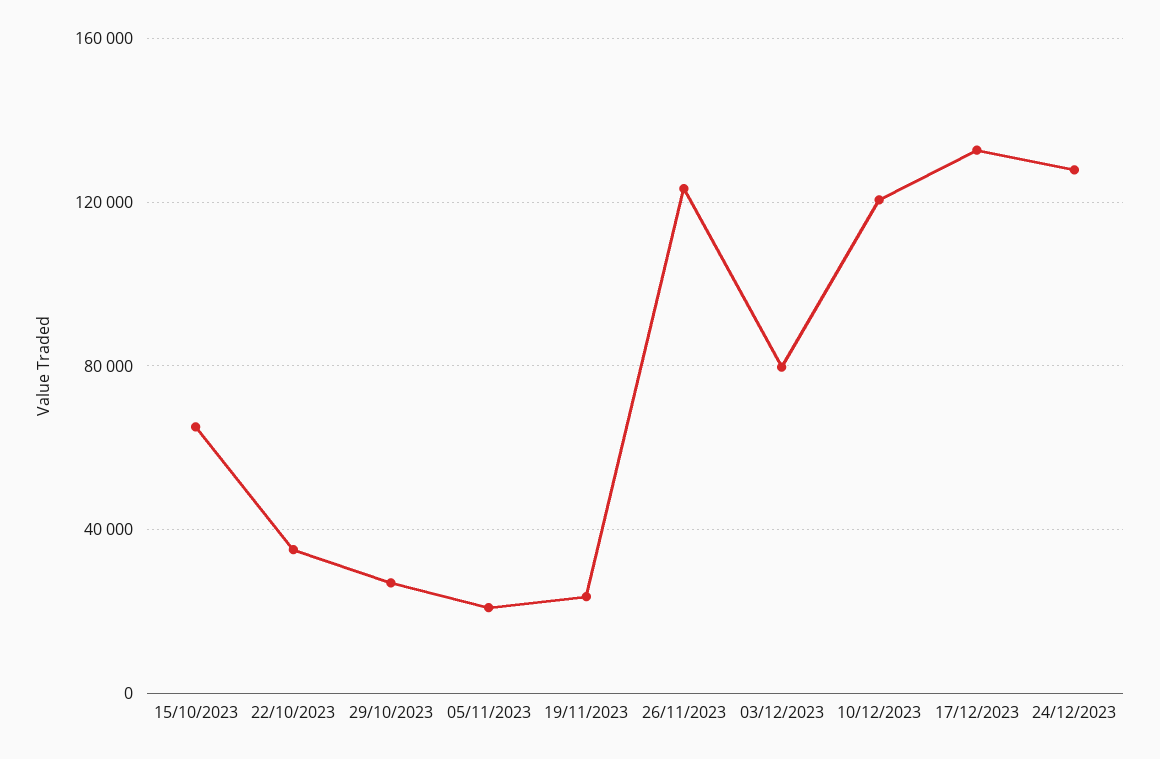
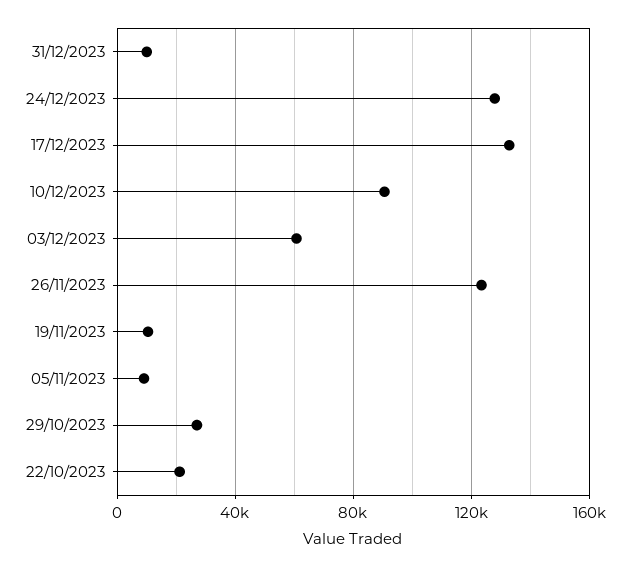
15/10/2023: 65000 -> none
22/10/2023: 35000 -> 20000
05/11/2023: 20000 -> 10000
19/11/2023: 25000 -> 10000
03/12/2023: 80000 -> 60000
10/12/2023: 120000 -> 90000
31/12/2023: none -> 10000

